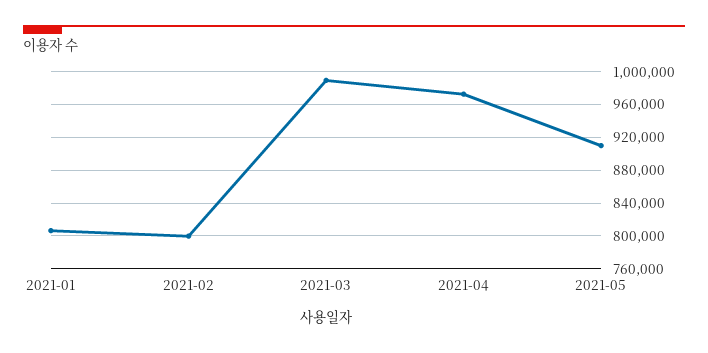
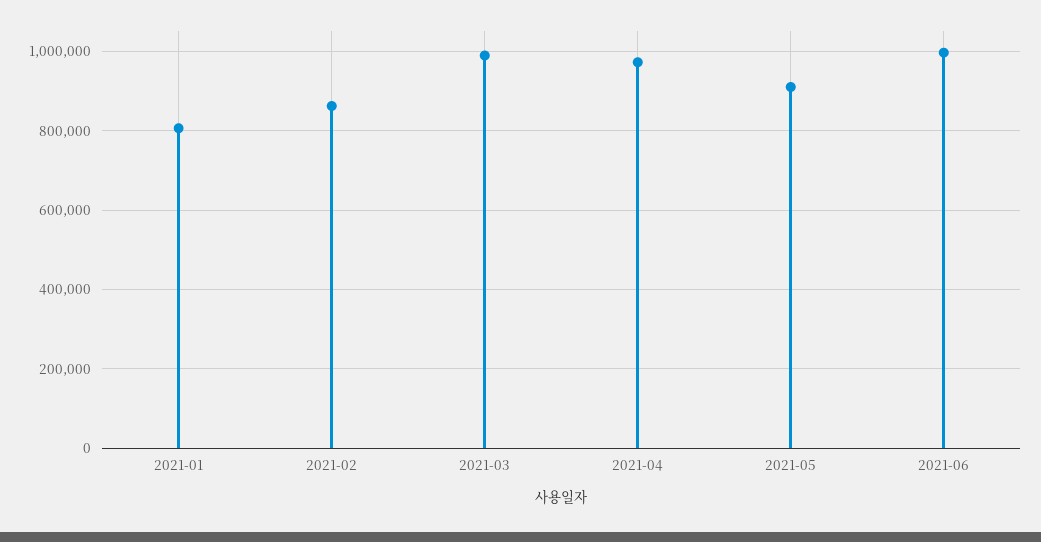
2021-02: 800000 -> 860000
2021-06: none -> 1000000

